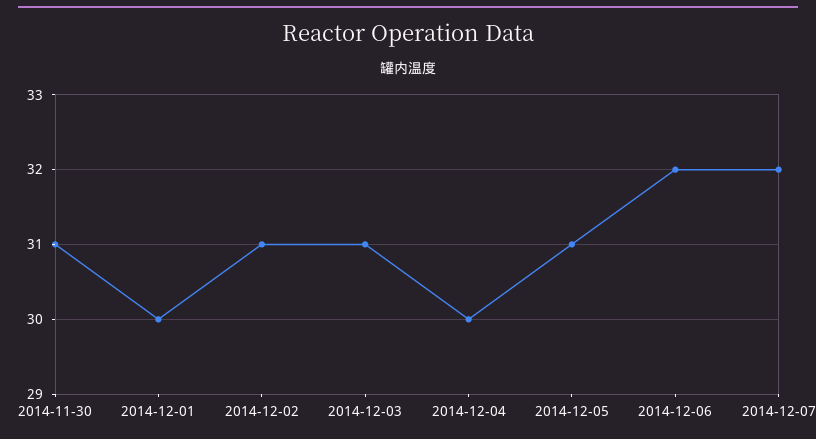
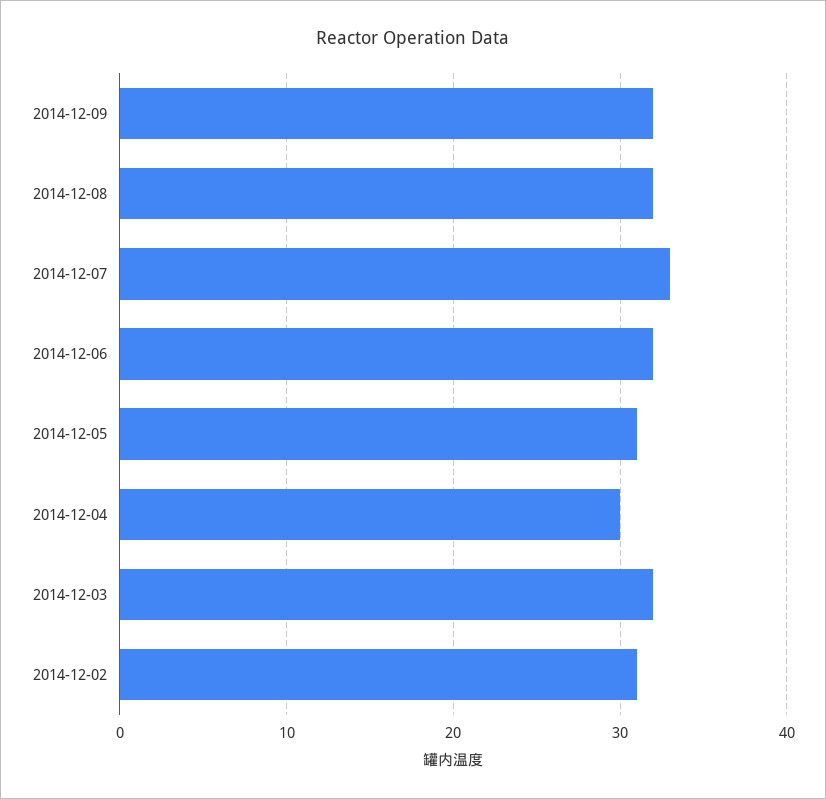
2014-11-30: 31 -> none
2014-12-01: 30 -> none
2014-12-03: 31 -> 32
2014-12-07: 32 -> 33
2014-12-09: none -> 32
2014-12-08: none -> 32

